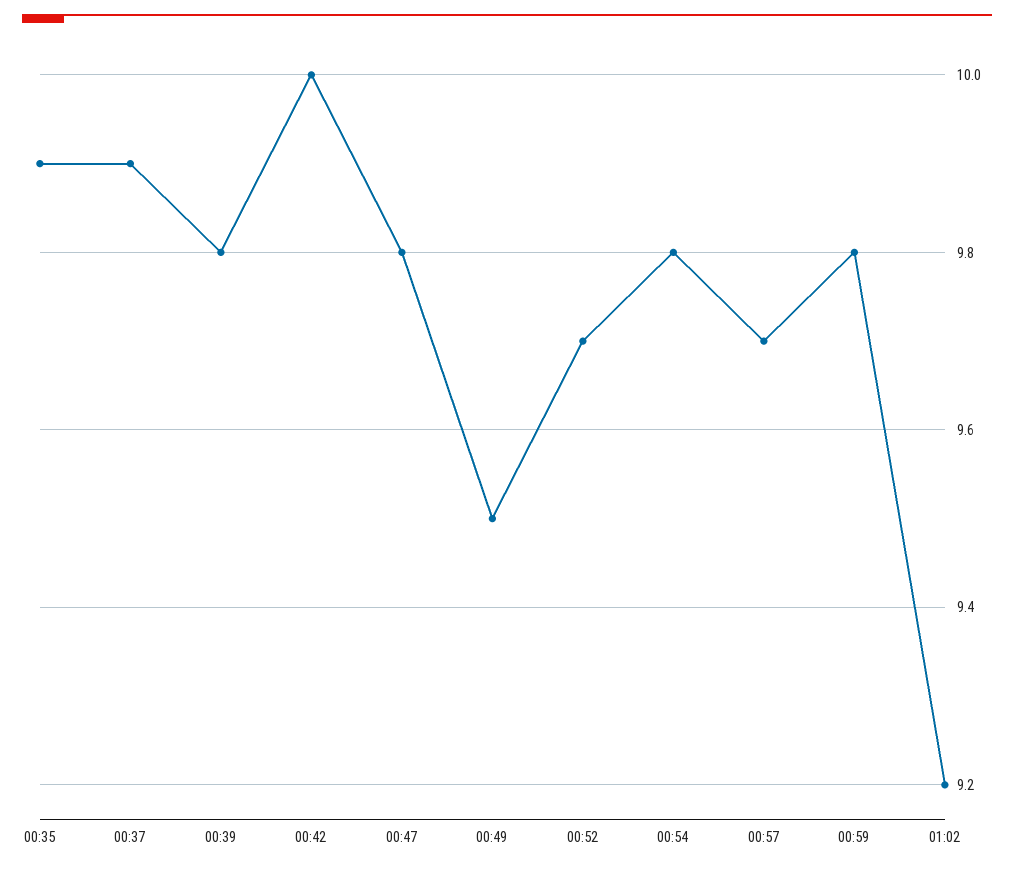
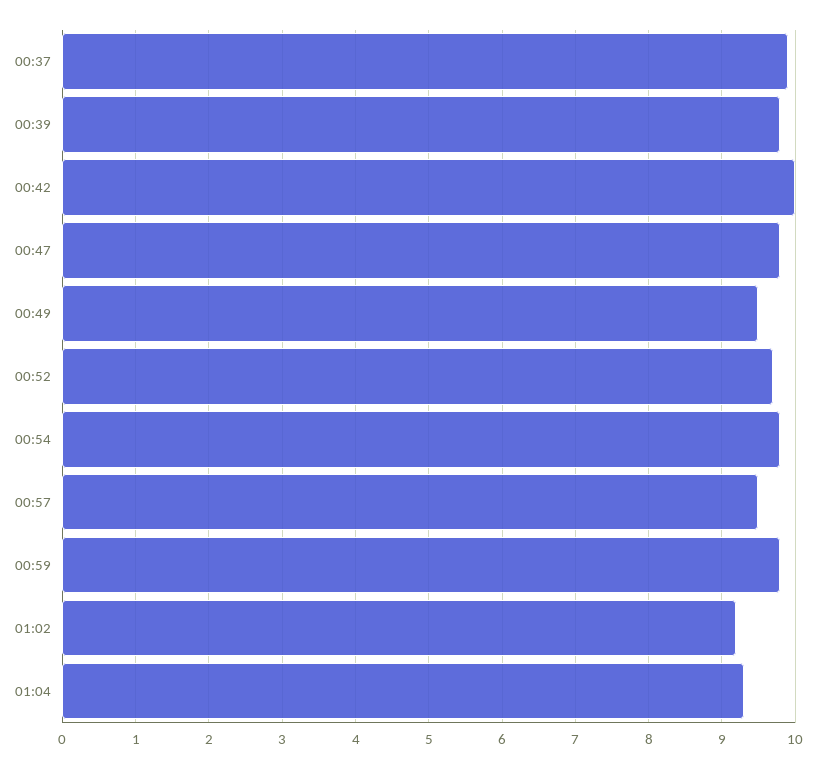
00:35: 9.9 -> none
00:57: 9.7 -> 9.5
01:04: none -> 9.3

